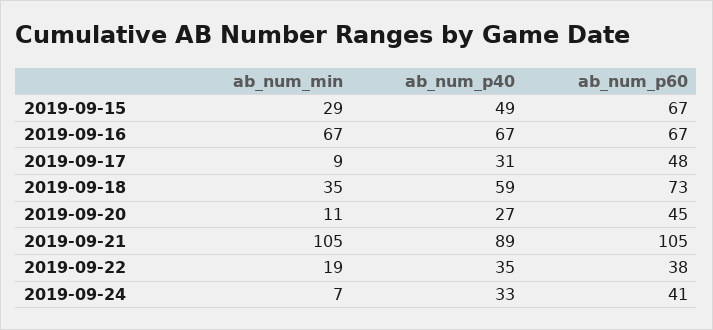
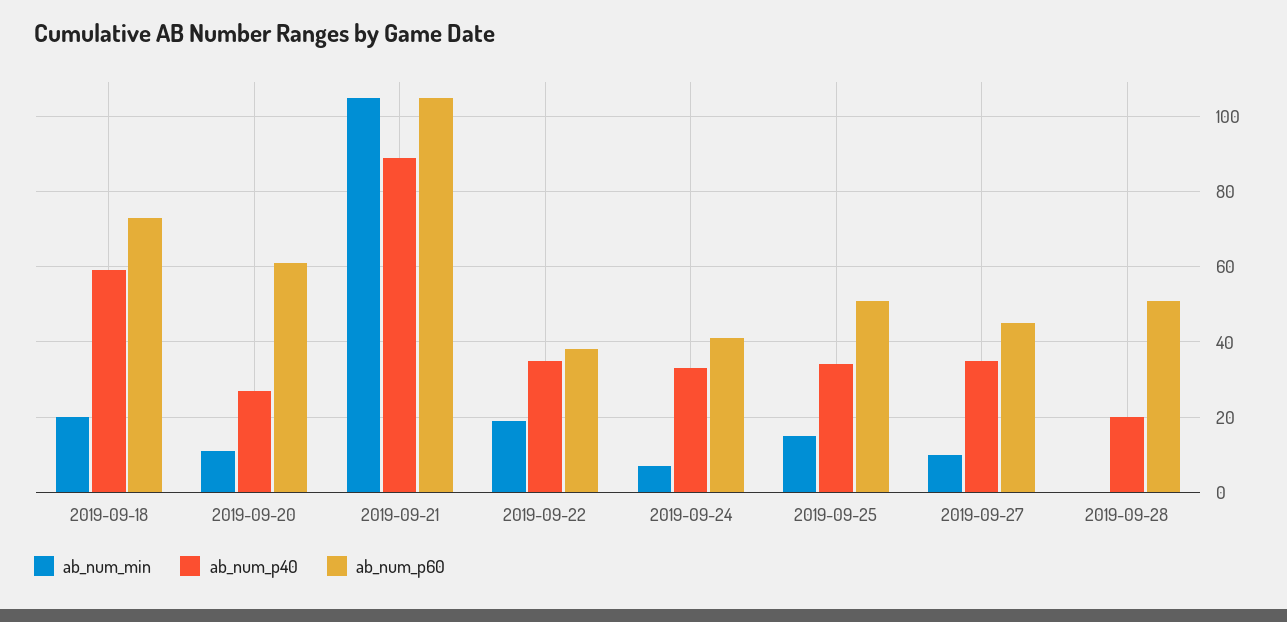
ab_num_min, 2019-09-15: 29 -> none
ab_num_p40, 2019-09-15: 49 -> none
ab_num_p60, 2019-09-15: 67 -> none
ab_num_min, 2019-09-16: 67 -> none
ab_num_p40, 2019-09-16: 67 -> none
ab_num_p60, 2019-09-16: 67 -> none
ab_num_min, 2019-09-17: 9 -> none
ab_num_p40, 2019-09-17: 31 -> none
ab_num_p60, 2019-09-17: 48 -> none
ab_num_min, 2019-09-18: 35 -> 20
ab_num_p60, 2019-09-20: 45 -> 60
ab_num_min, 2019-09-25: none -> 15
ab_num_p40, 2019-09-25: none -> 35
ab_num_p60, 2019-09-25: none -> 50
ab_num_min, 2019-09-27: none -> 10
ab_num_p40, 2019-09-27: none -> 35
ab_num_p60, 2019-09-27: none -> 45
ab_num_min, 2019-09-28: none -> 0
ab_num_p40, 2019-09-28: none -> 20
ab_num_p60, 2019-09-28: none -> 50

